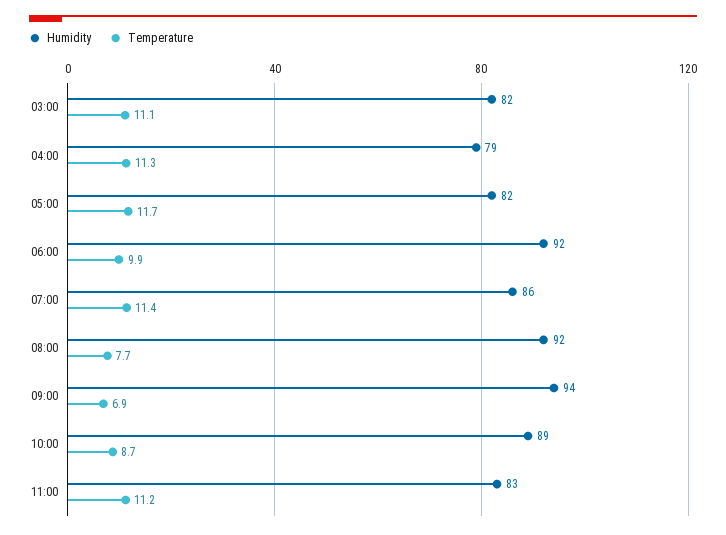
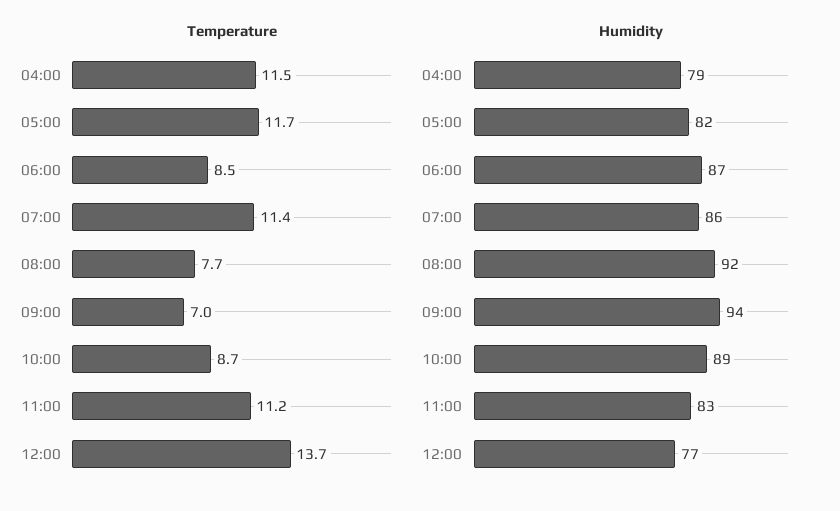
Humidity, 03:00: 82 -> none
Temperature, 03:00: 11.1 -> none
Temperature, 04:00: 11.3 -> 11.5
Humidity, 06:00: 92 -> 87
Temperature, 06:00: 9.9 -> 8.5
Temperature, 09:00: 6.9 -> 7
Temperature, 12:00: none -> 13.7
Humidity, 12:00: none -> 77

